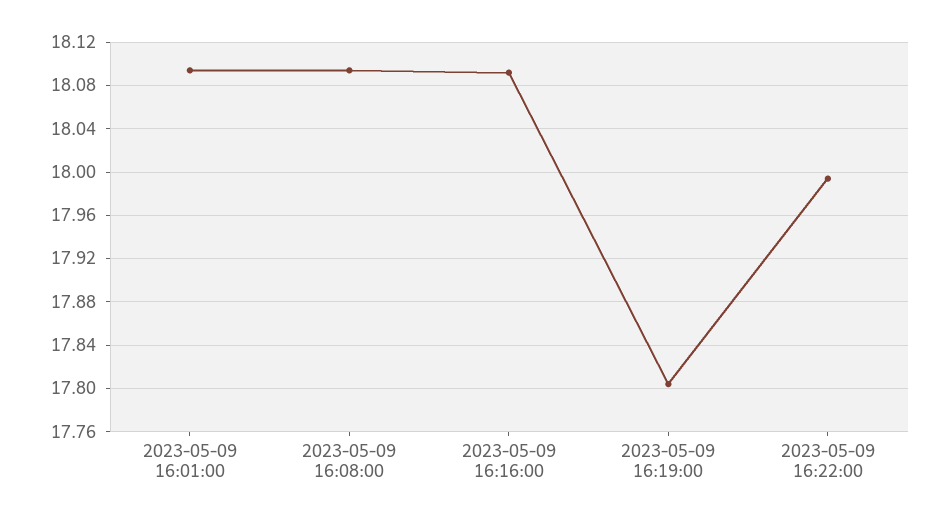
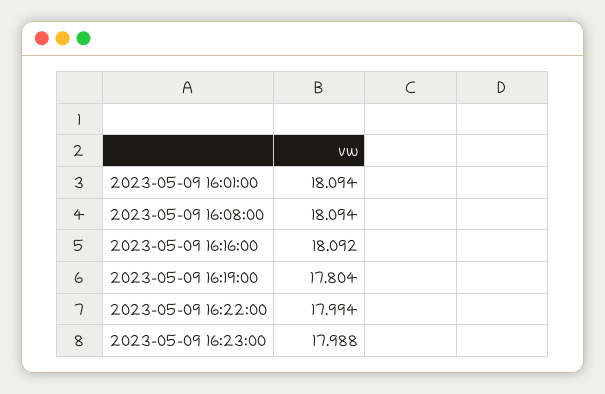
2023-05-09 16:23:00: none -> 17.988

